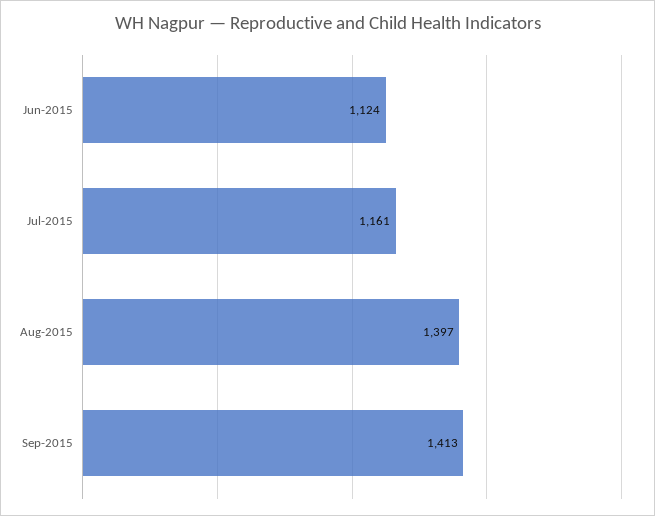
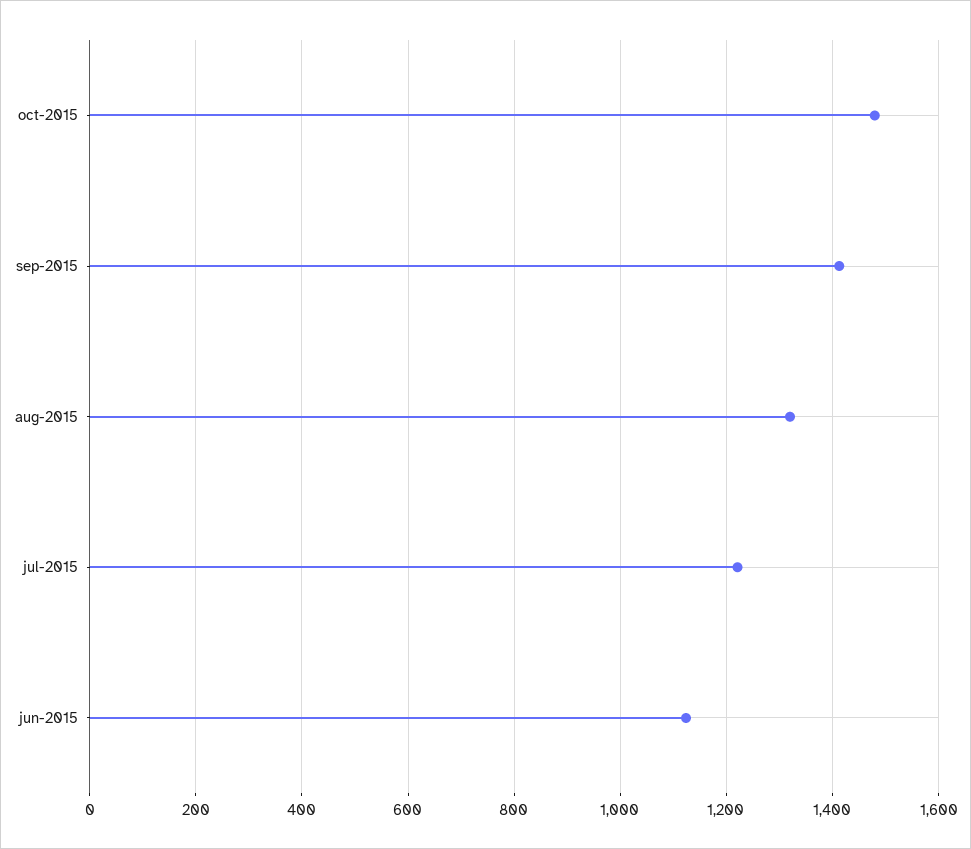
Jul-2015: 1161 -> 1220
Aug-2015: 1397 -> 1320
oct-2015: none -> 1480

